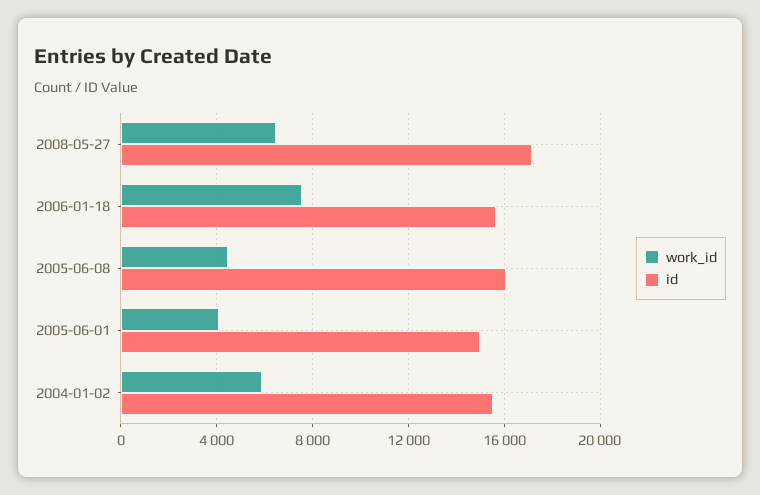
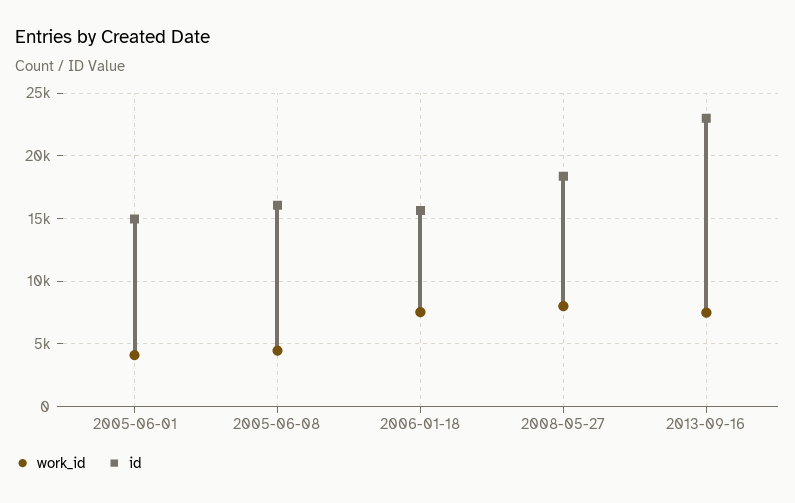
work_id, 2008-05-27: 6500 -> 8000
id, 2008-05-27: 17000 -> 18500
work_id, 2004-01-02: 6000 -> none
id, 2004-01-02: 15500 -> none
work_id, 2013-09-16: none -> 7500
id, 2013-09-16: none -> 23000

